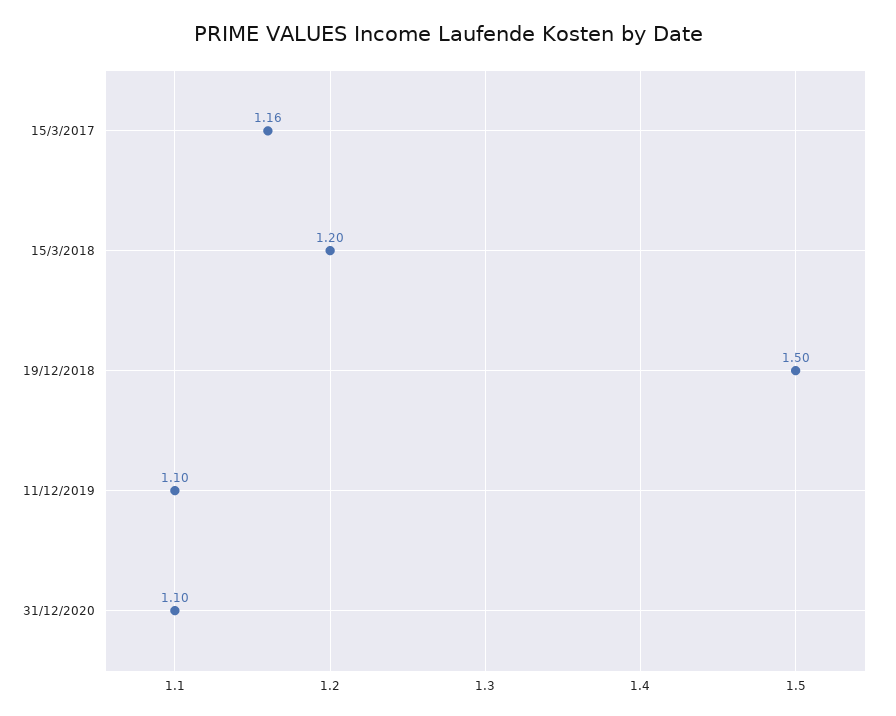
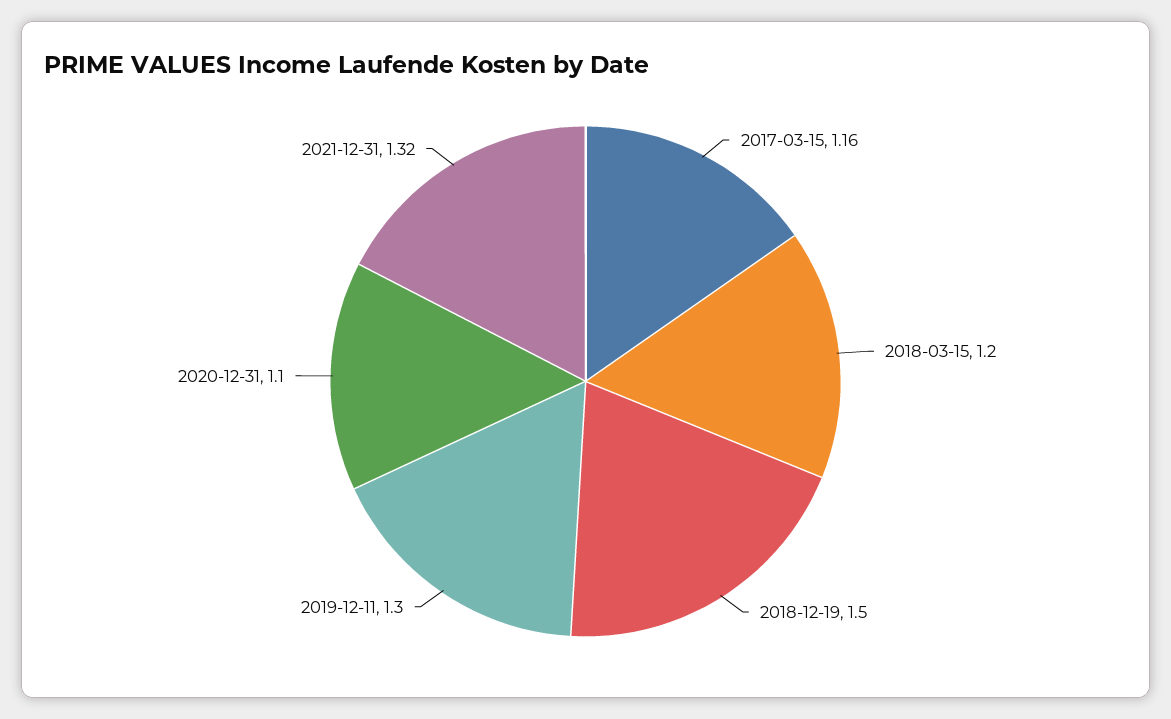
11/12/2019: 1.1 -> 1.3
2021-12-31: none -> 1.32

